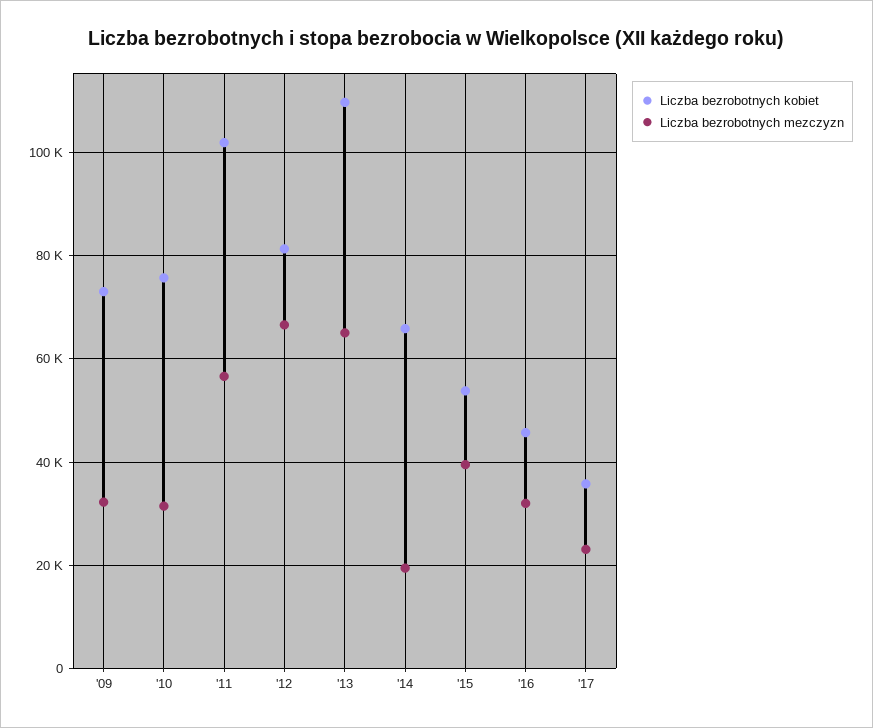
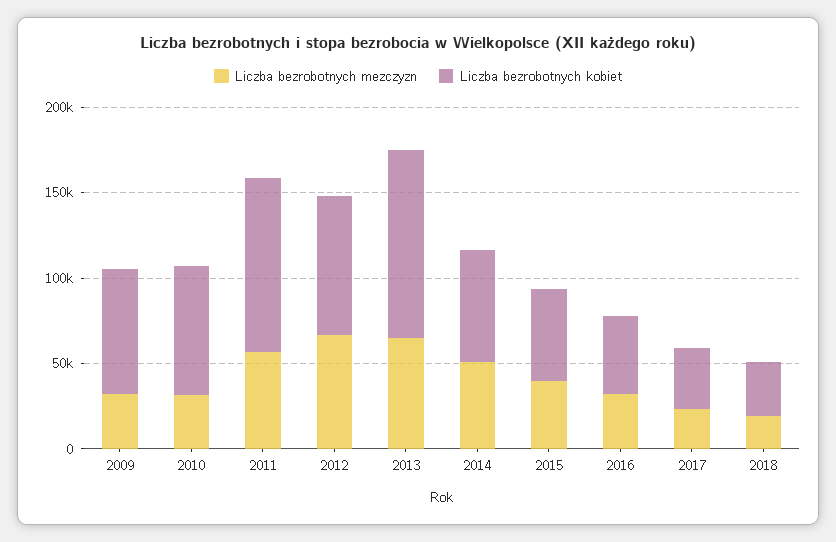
Liczba bezrobotnych mezczyzn, '14: 20000 -> 50000
Liczba bezrobotnych mezczyzn, 2018: none -> 20000
Liczba bezrobotnych kobiet, 2018: none -> 30000

